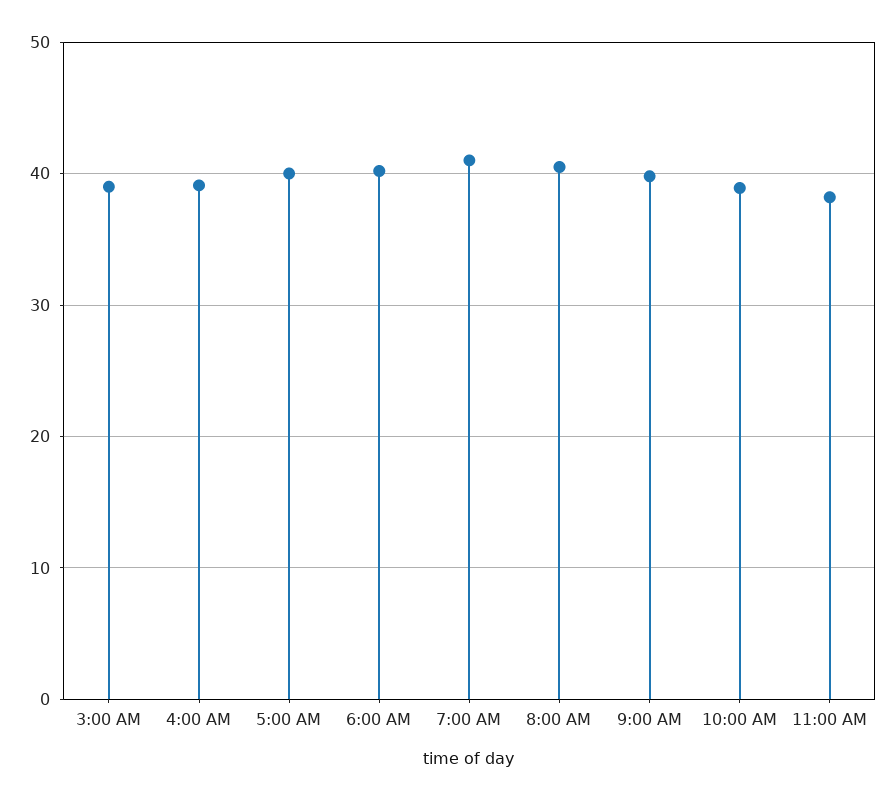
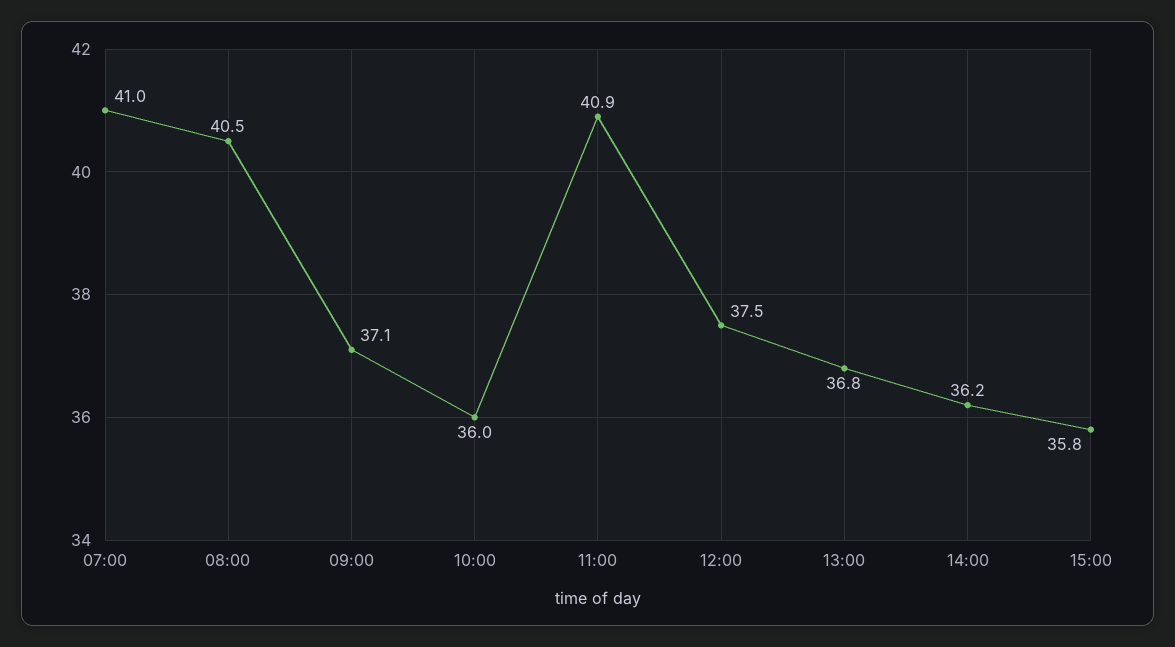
3:00 AM: 39 -> none
4:00 AM: 39 -> none
5:00 AM: 40 -> none
6:00 AM: 40 -> none
9:00 AM: 40 -> 37.1
10:00 AM: 39 -> 36
11:00 AM: 38 -> 40.9
12:00: none -> 37.5
13:00: none -> 36.8
14:00: none -> 36.2
15:00: none -> 35.8

